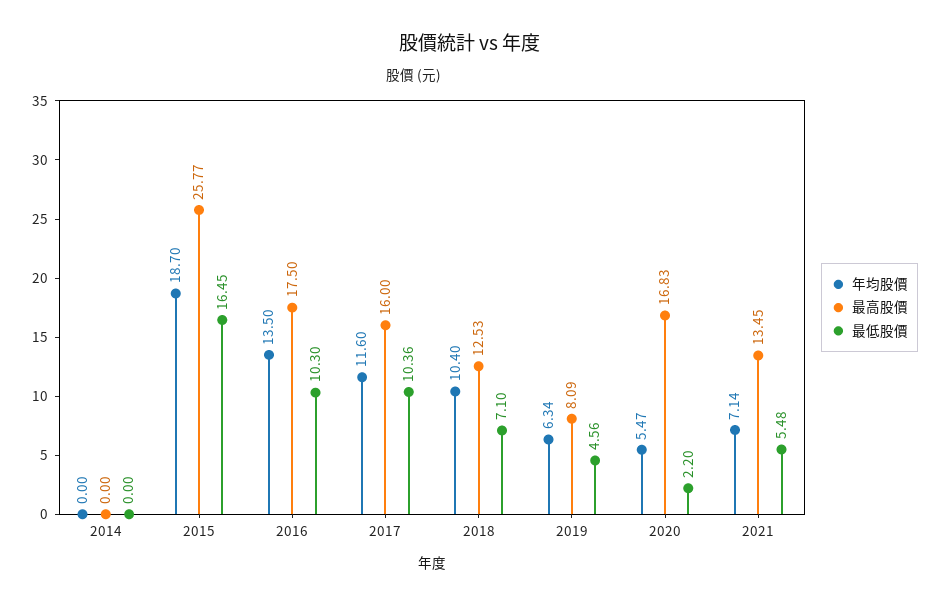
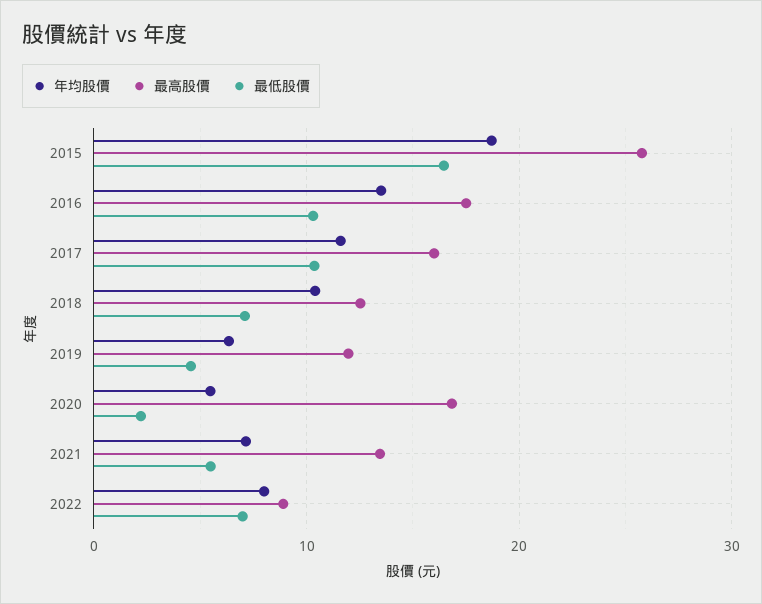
年均股價, 2014: 0 -> none
最高股價, 2014: 0 -> none
最低股價, 2014: 0 -> none
最高股價, 2019: 8.09 -> 12
年均股價, 2022: none -> 8
最高股價, 2022: none -> 9
最低股價, 2022: none -> 7

